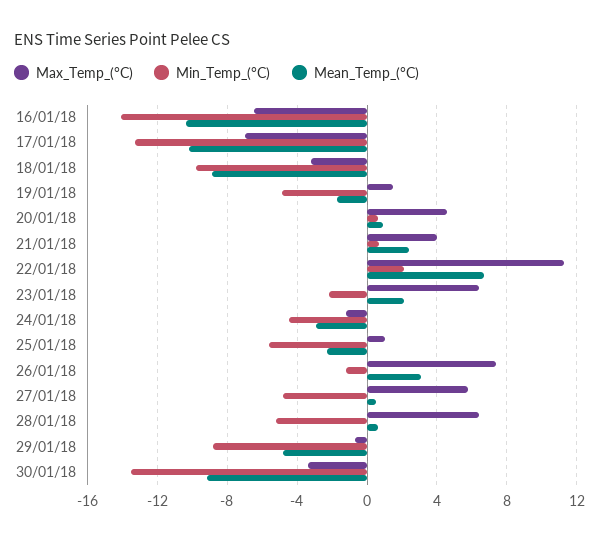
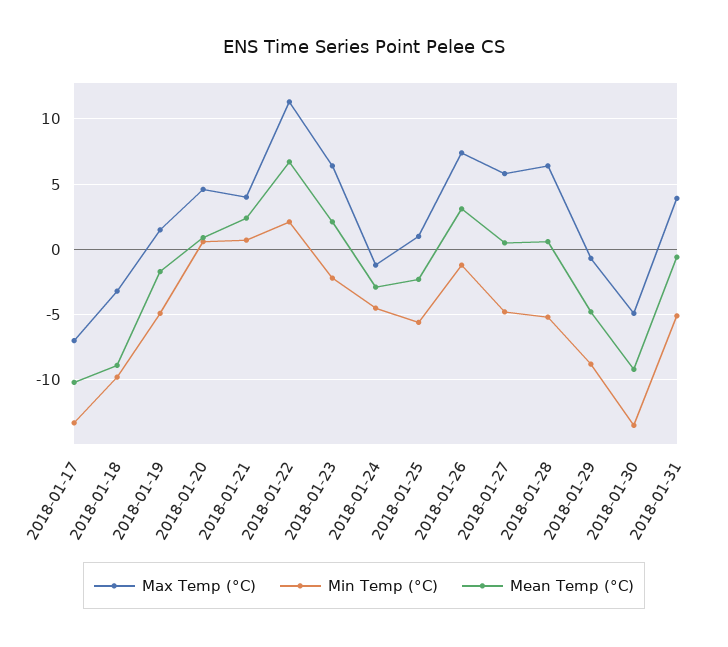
Max_Temp_(°C), 16/01/18: -6.5 -> none
Min_Temp_(°C), 16/01/18: -14 -> none
Mean_Temp_(°C), 16/01/18: -10.5 -> none
Max_Temp_(°C), 30/01/18: -3.5 -> -5
Max_Temp_(°C), 2018-01-31: none -> 4
Min_Temp_(°C), 2018-01-31: none -> -5
Mean_Temp_(°C), 2018-01-31: none -> -0.5

